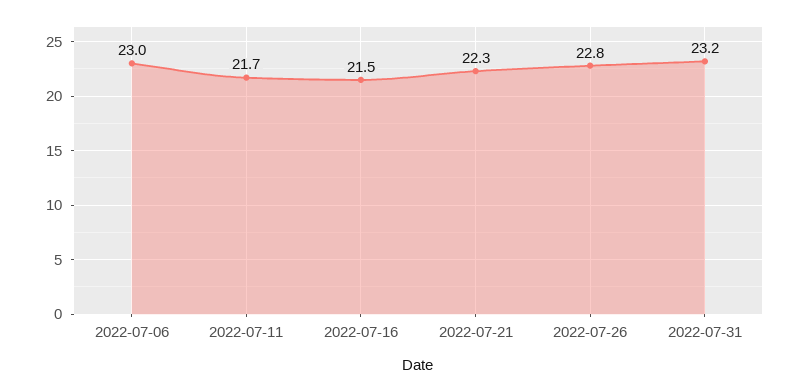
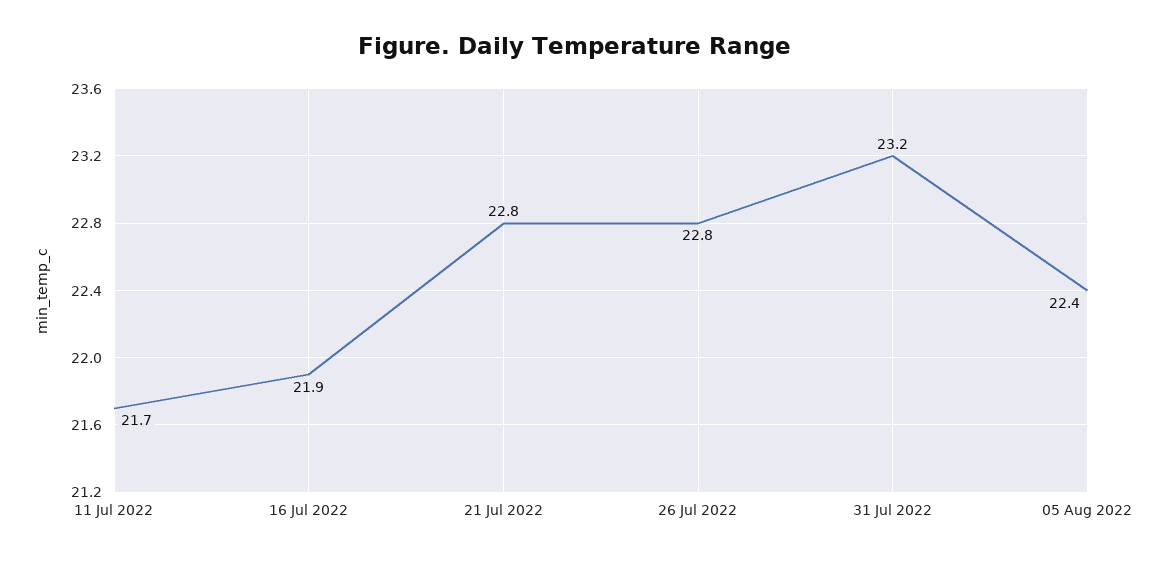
2022-07-06: 23 -> none
2022-07-16: 21.5 -> 21.9
2022-07-21: 22.3 -> 22.8
05 Aug 2022: none -> 22.4

